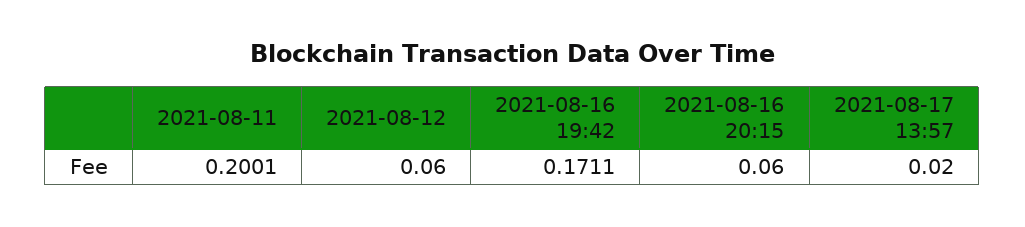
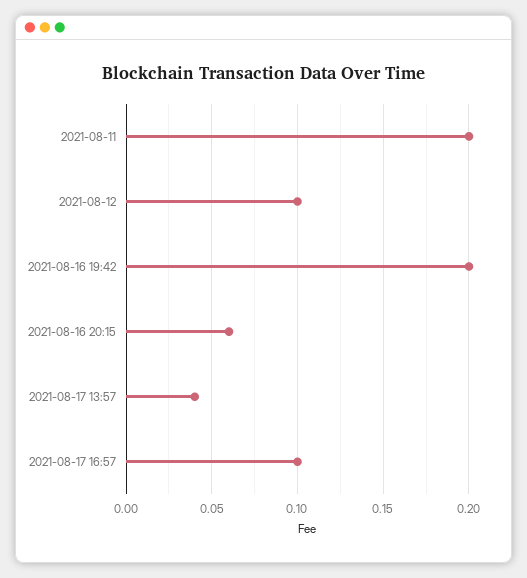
2021-08-12: 0.06 -> 0.1
2021-08-16 19:42: 0.1711 -> 0.2
2021-08-17 13:57: 0.02 -> 0.04
2021-08-17 16:57: none -> 0.1

